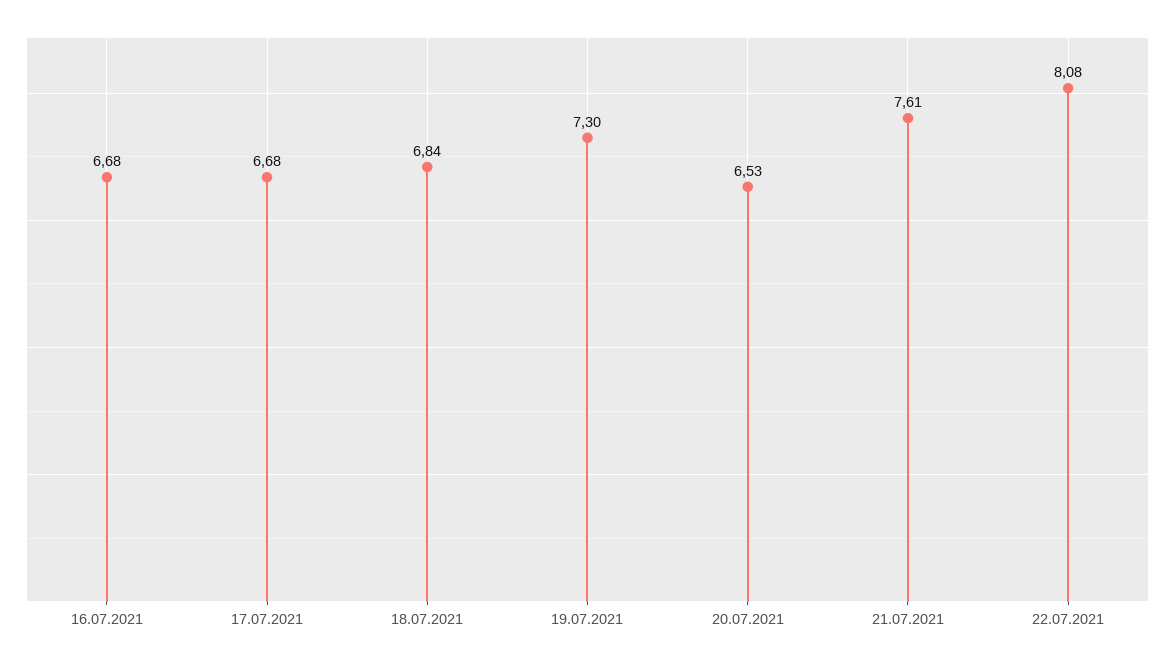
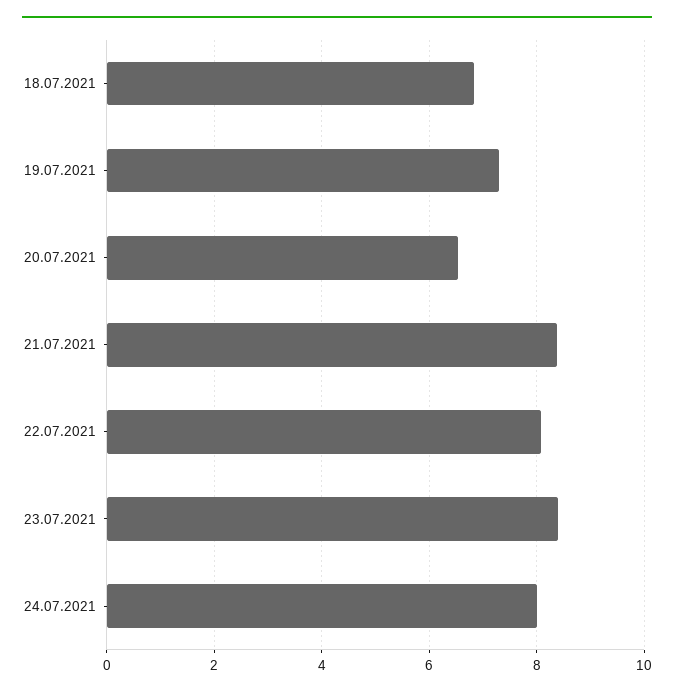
16.07.2021: 6.68 -> none
17.07.2021: 6.68 -> none
21.07.2021: 7.61 -> 8.4
23.07.2021: none -> 8.4
24.07.2021: none -> 8

